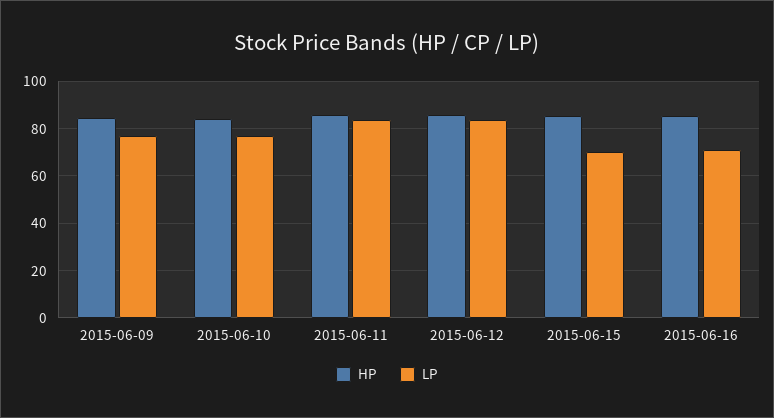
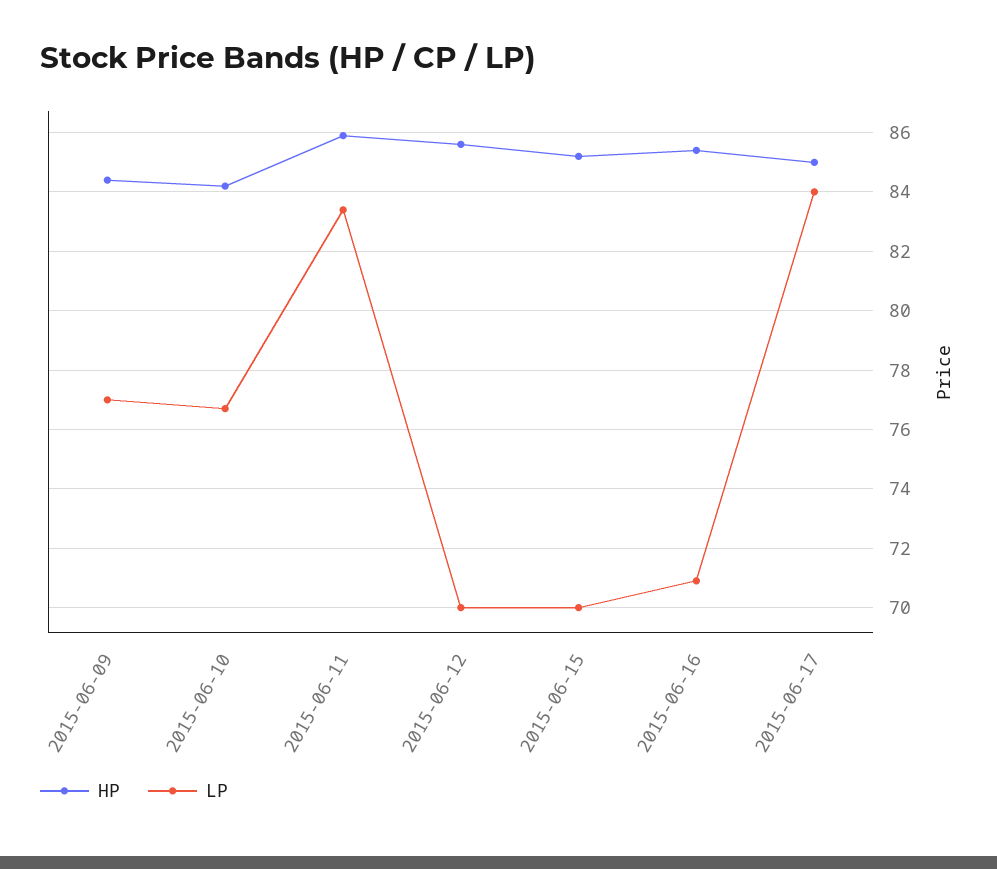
LP, 2015-06-12: 85 -> 70
HP, 2015-06-17: none -> 85
LP, 2015-06-17: none -> 84

